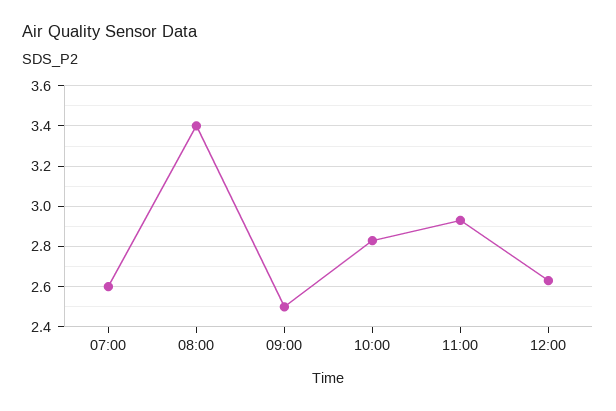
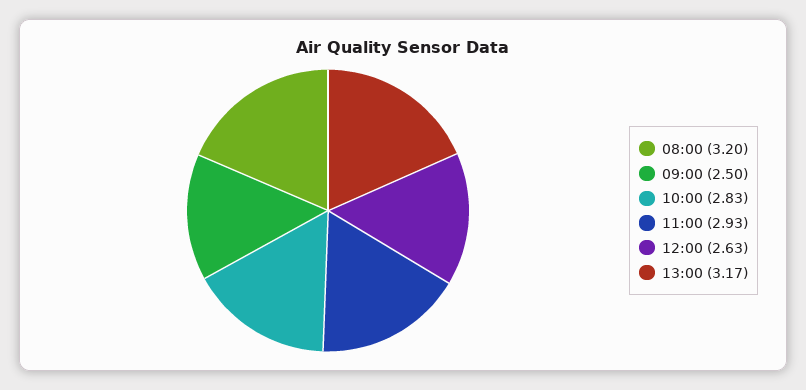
07:00: 2.6 -> none
08:00: 3.4 -> 3.2
13:00: none -> 3.17

